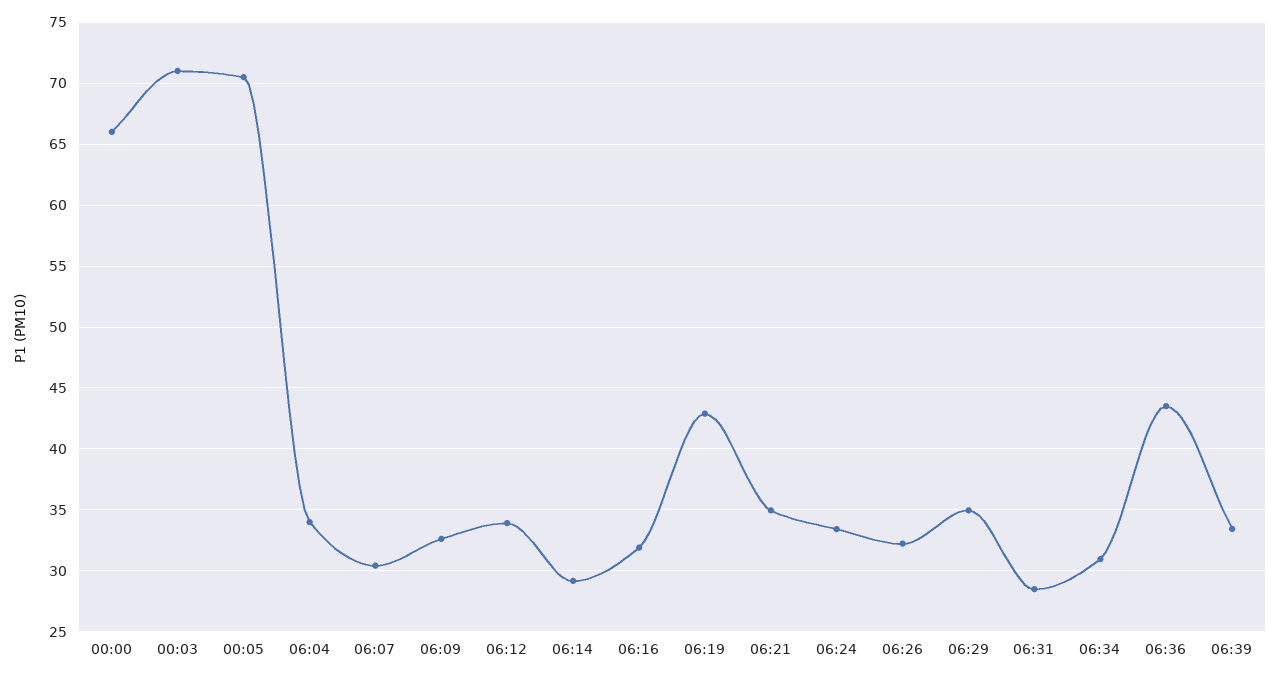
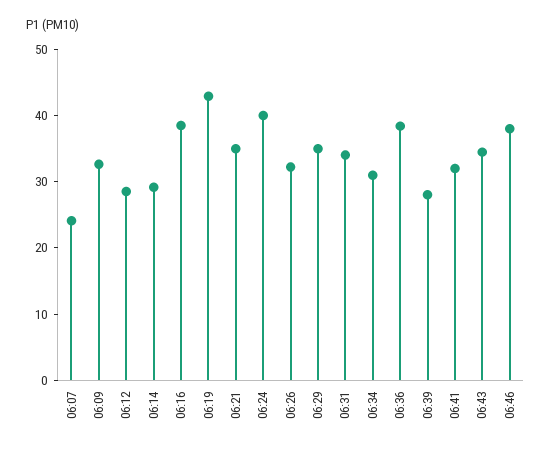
00:00: 66 -> none
00:03: 71 -> none
00:05: 70.5 -> none
06:04: 34 -> none
06:07: 30.5 -> 24
06:12: 34 -> 28
06:16: 32 -> 38
06:24: 33.5 -> 40
06:31: 28.5 -> 34
06:36: 43.5 -> 38
06:39: 33.5 -> 28
06:41: none -> 32
06:43: none -> 34
06:46: none -> 38

